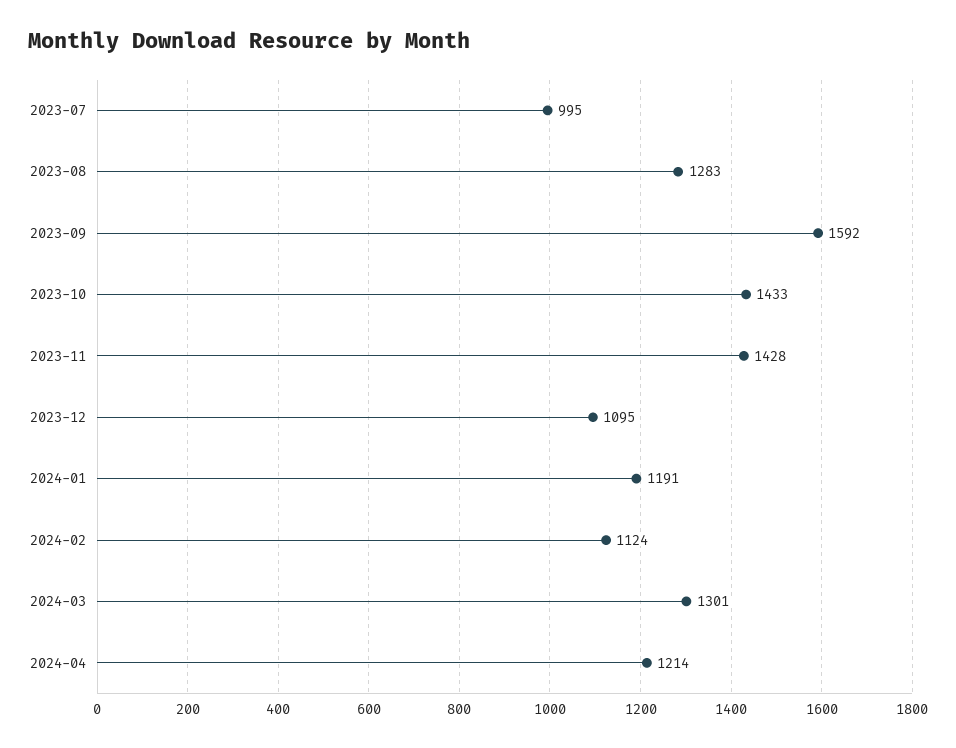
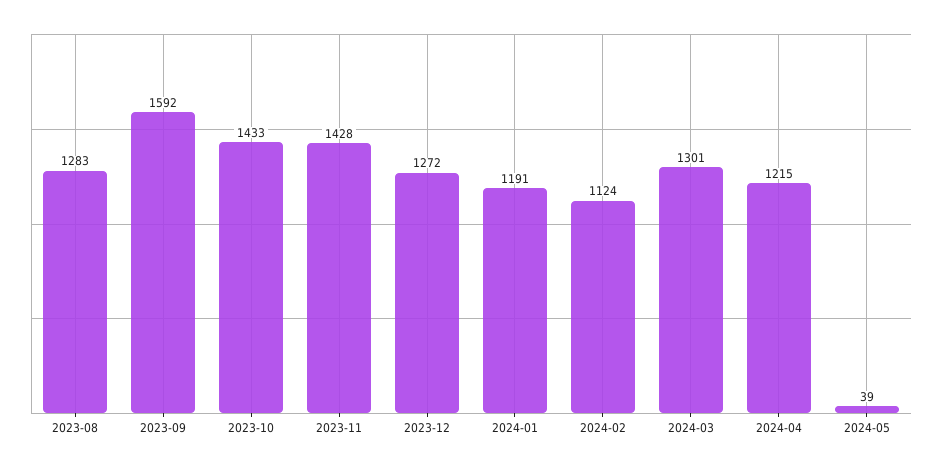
2023-07: 995 -> none
2023-12: 1095 -> 1272
2024-04: 1214 -> 1215
2024-05: none -> 39

